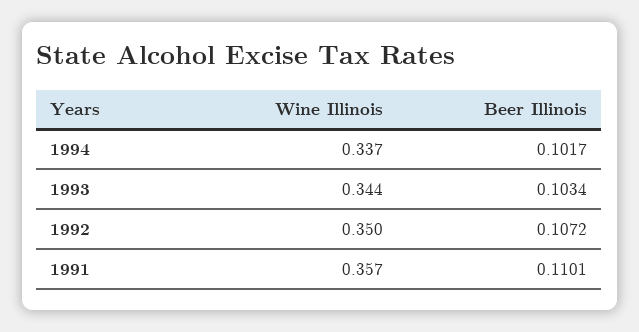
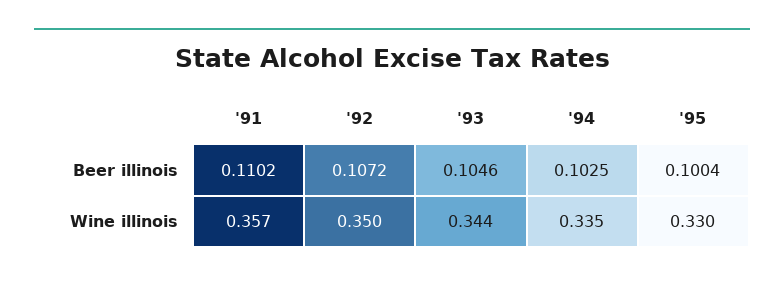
Wine Illinois, 1994: 0.337 -> 0.335
Beer Illinois, 1994: 0.1017 -> 0.1025
Beer Illinois, 1993: 0.1034 -> 0.1046
Beer Illinois, 1991: 0.1101 -> 0.1102
Beer Illinois, '95: none -> 0.1004
Wine Illinois, '95: none -> 0.33

